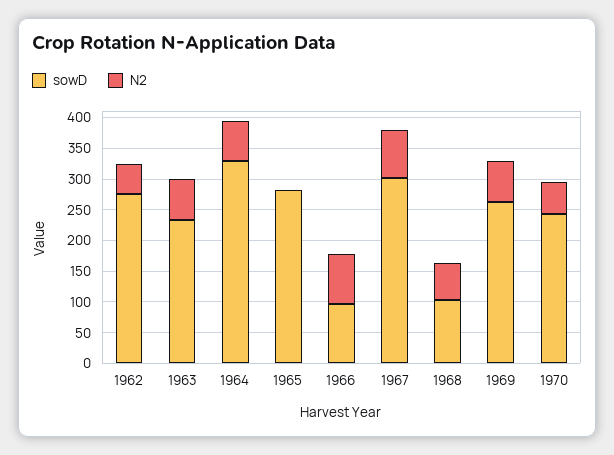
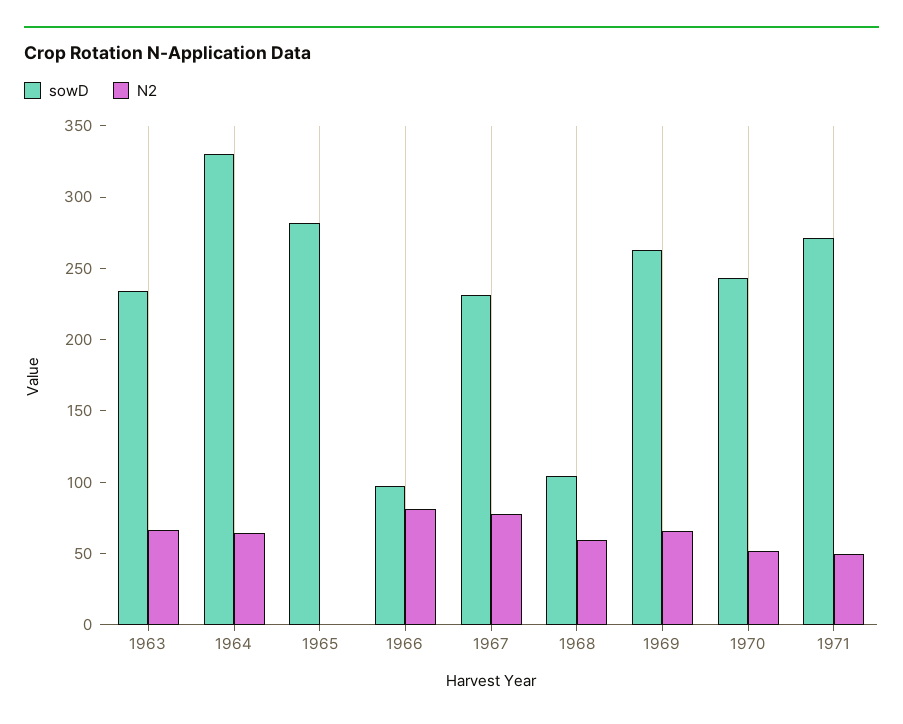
sowD, 1962: 275 -> none
N2, 1962: 50 -> none
sowD, 1967: 300 -> 230
sowD, 1971: none -> 270
N2, 1971: none -> 50

